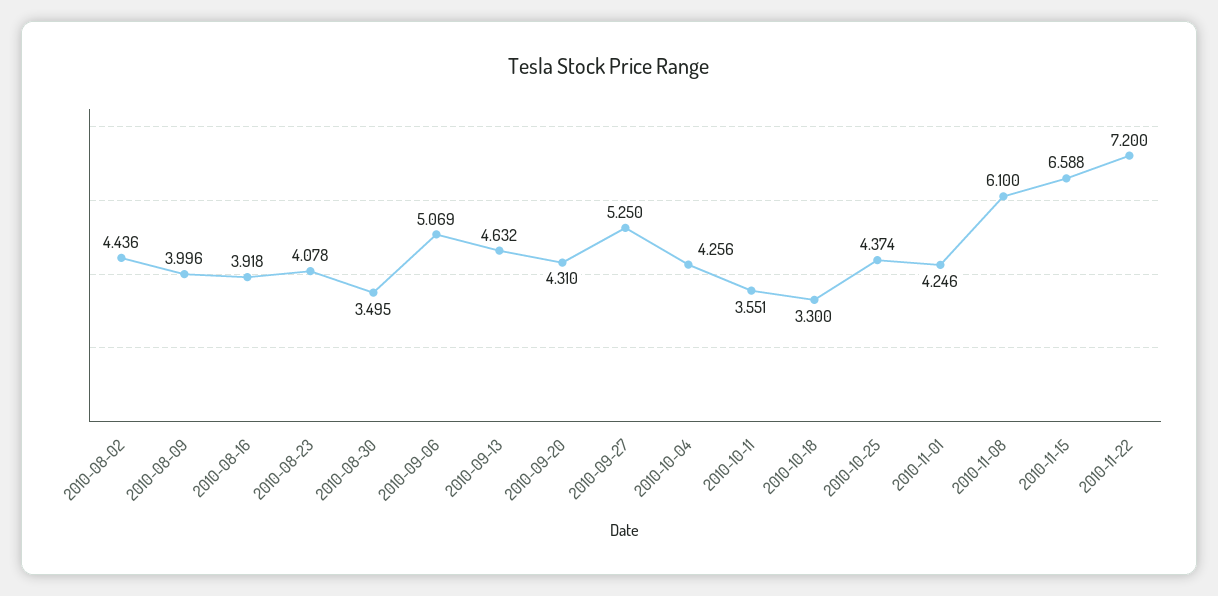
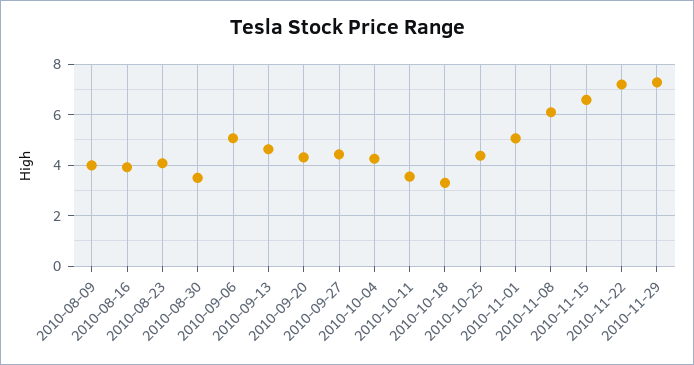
2010-08-02: 4.436 -> none
2010-09-27: 5.25 -> 4.5
2010-11-01: 4.246 -> 5
2010-11-29: none -> 7.25

